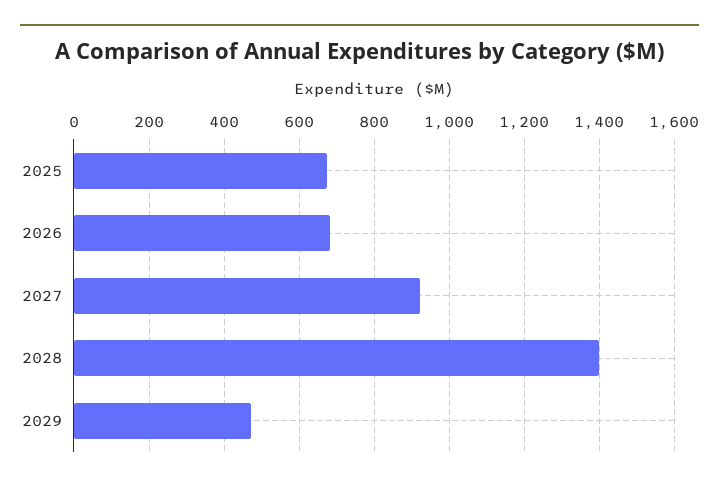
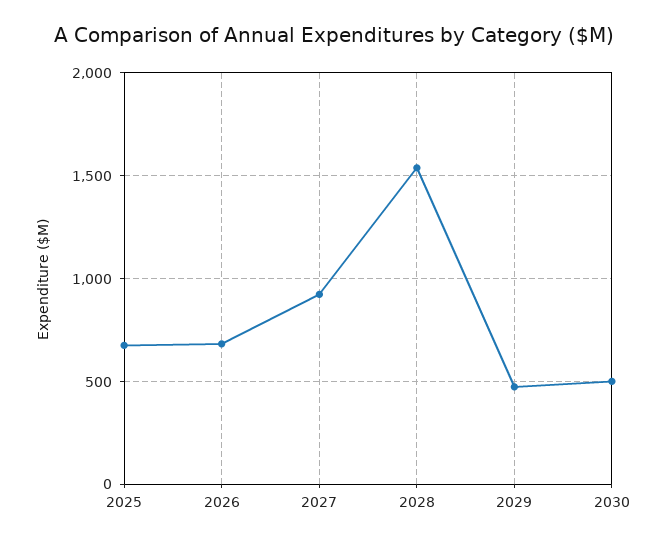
2028: 1400 -> 1550
2030: none -> 500

